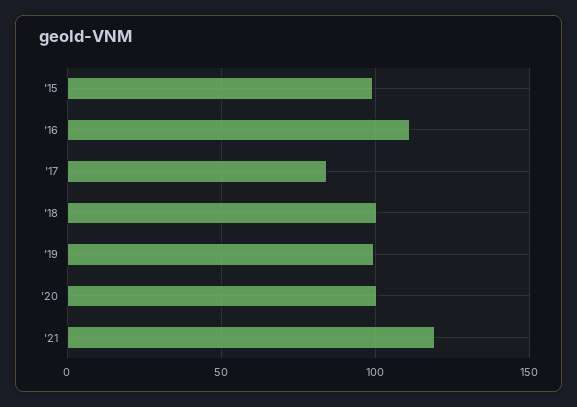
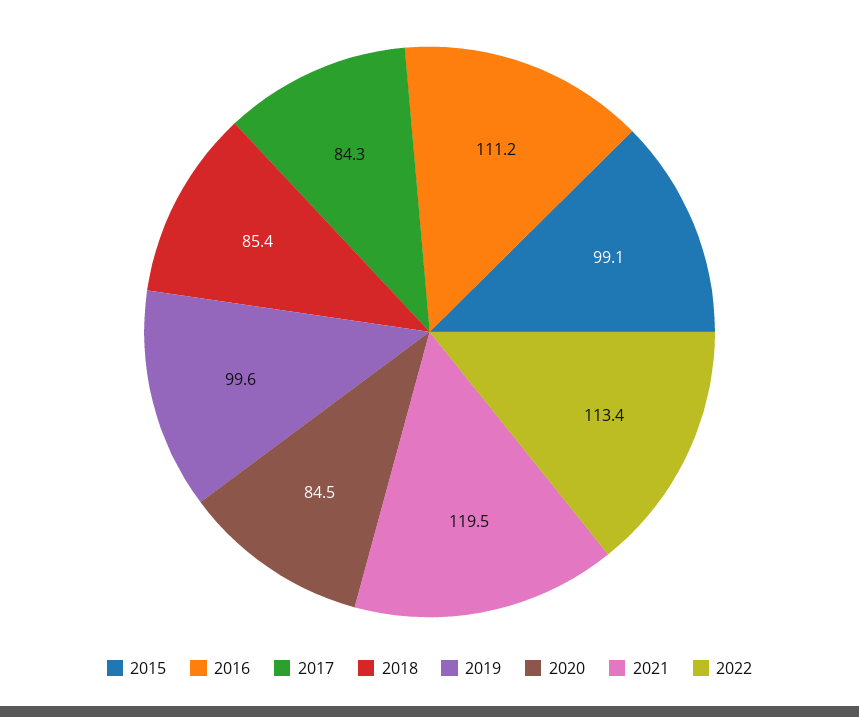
'18: 100 -> 85.4
'20: 100 -> 84.5
2022: none -> 113.4

